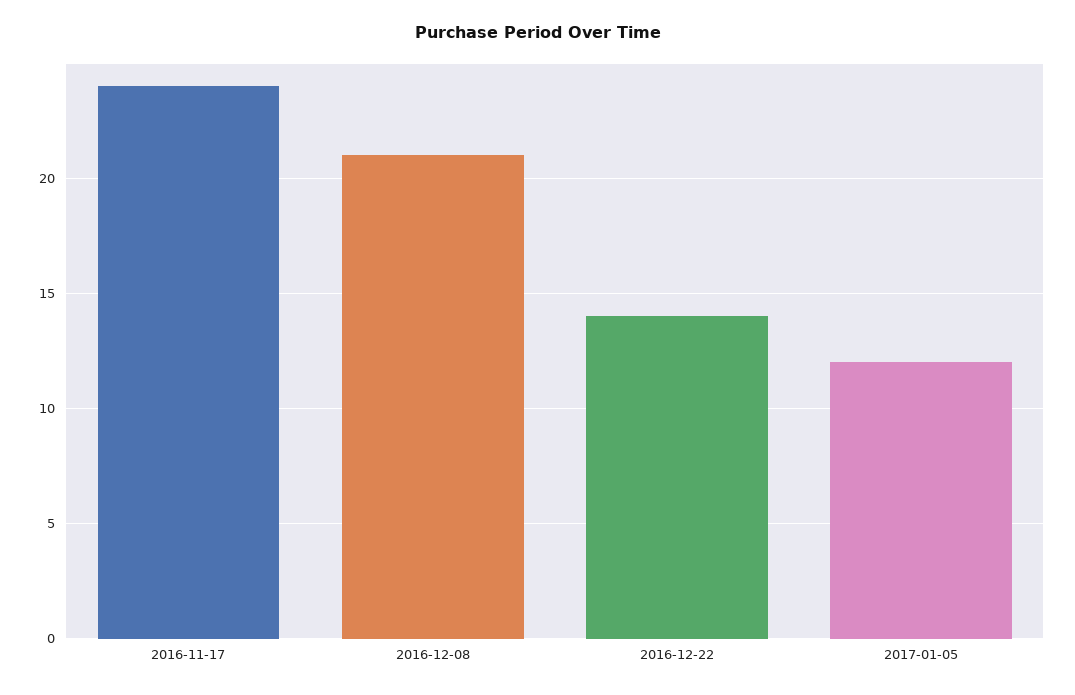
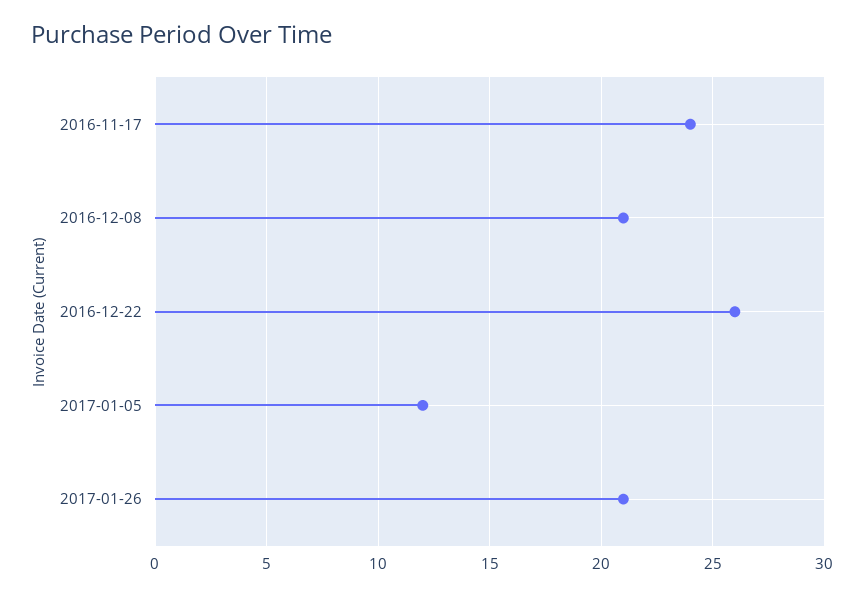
2016-12-22: 14 -> 26
2017-01-26: none -> 21

